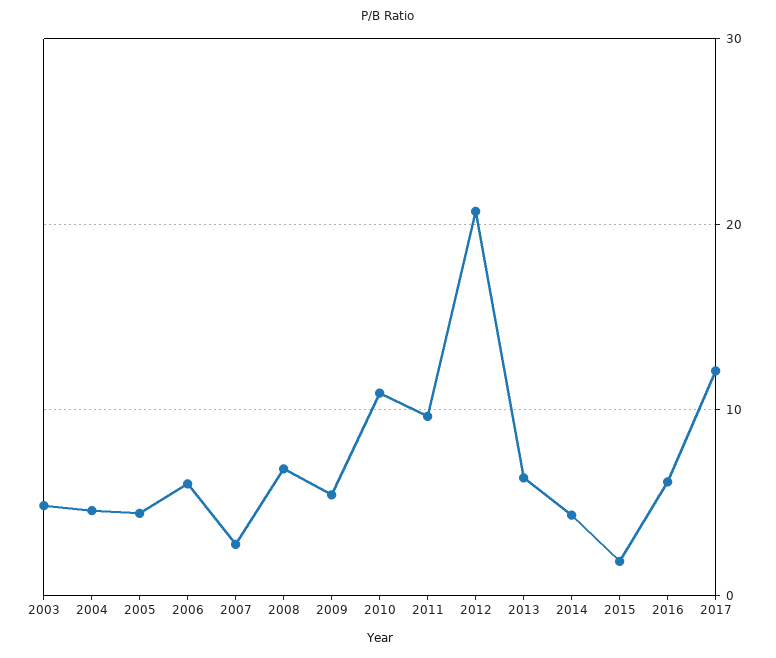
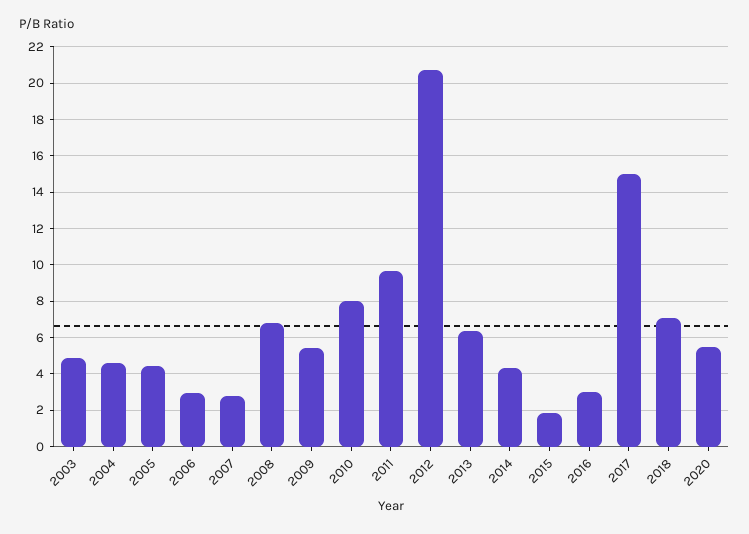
2006: 6 -> 3
2010: 11 -> 8
2016: 6 -> 3
2017: 12 -> 15
2018: none -> 7
2020: none -> 5.5

